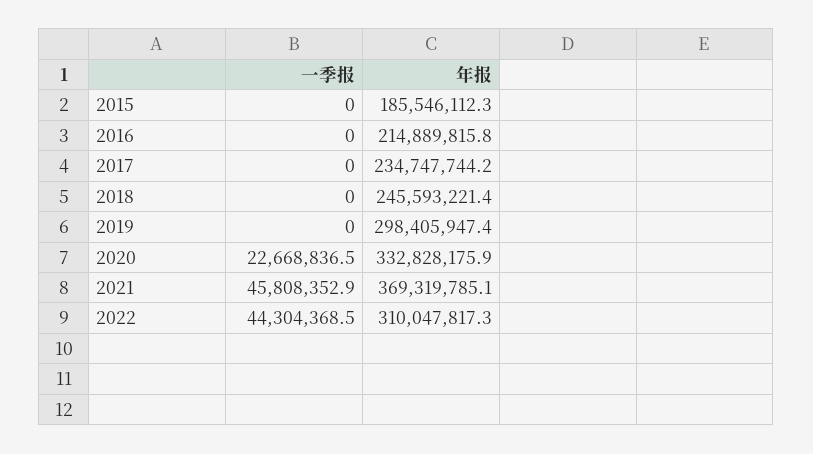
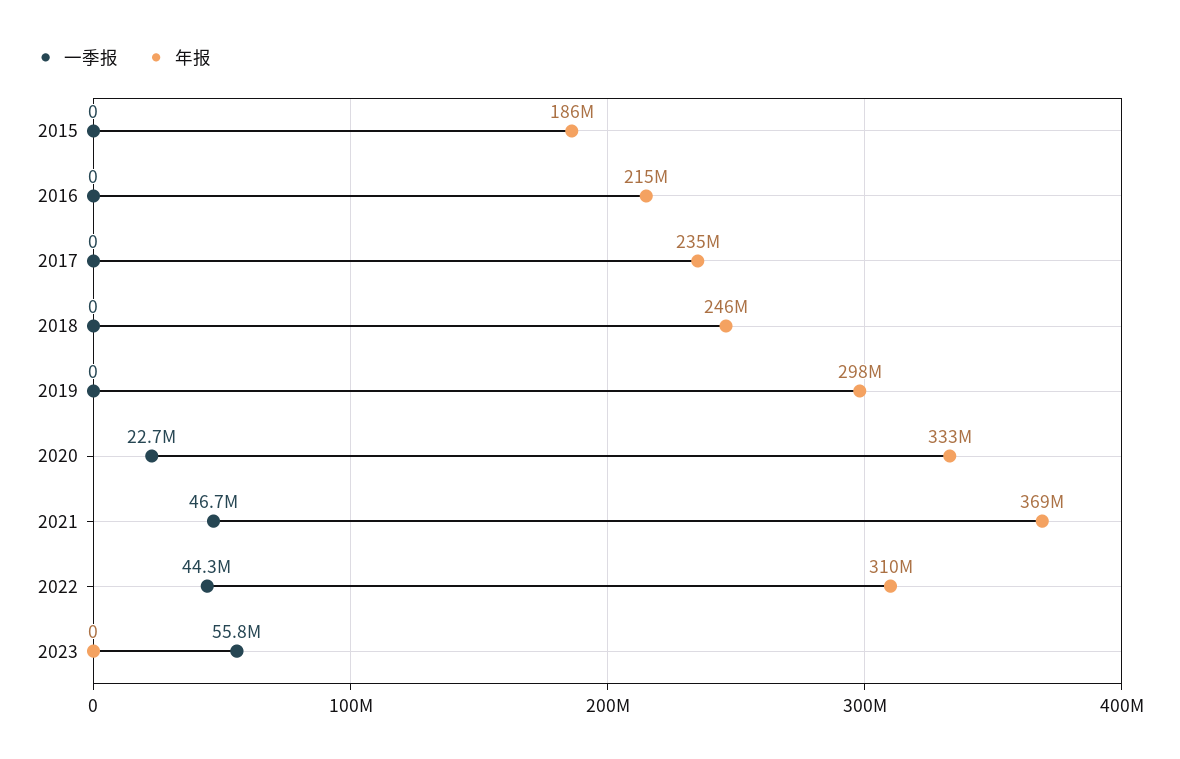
一季报, 2021: 45808352.9 -> 46700000
一季报, 2023: none -> 55800000
年报, 2023: none -> 0

